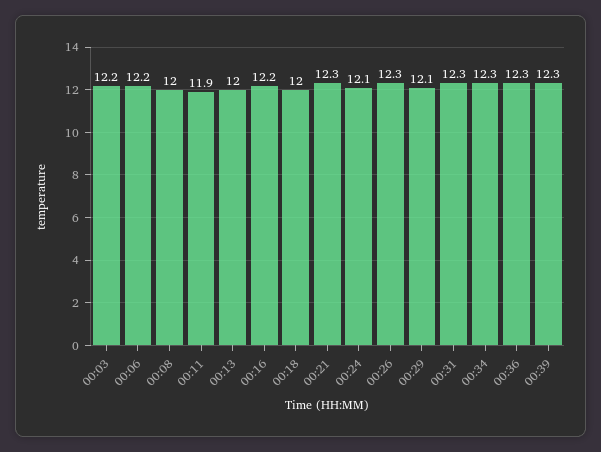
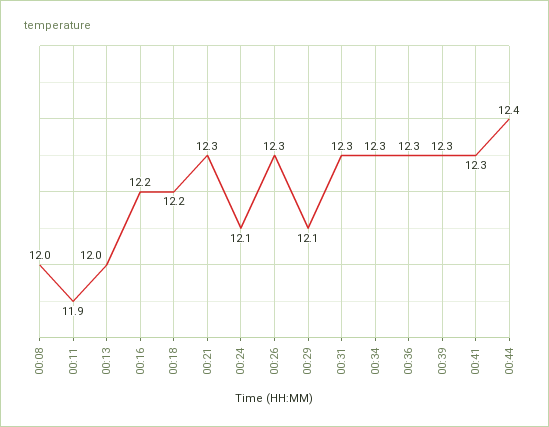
00:03: 12.2 -> none
00:06: 12.2 -> none
00:18: 12 -> 12.2
00:41: none -> 12.3
00:44: none -> 12.4

